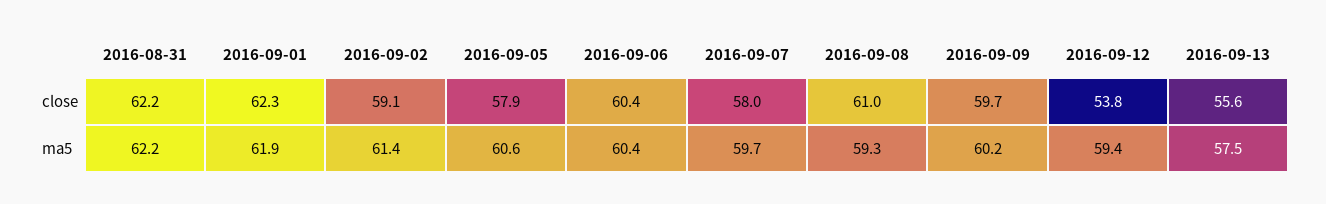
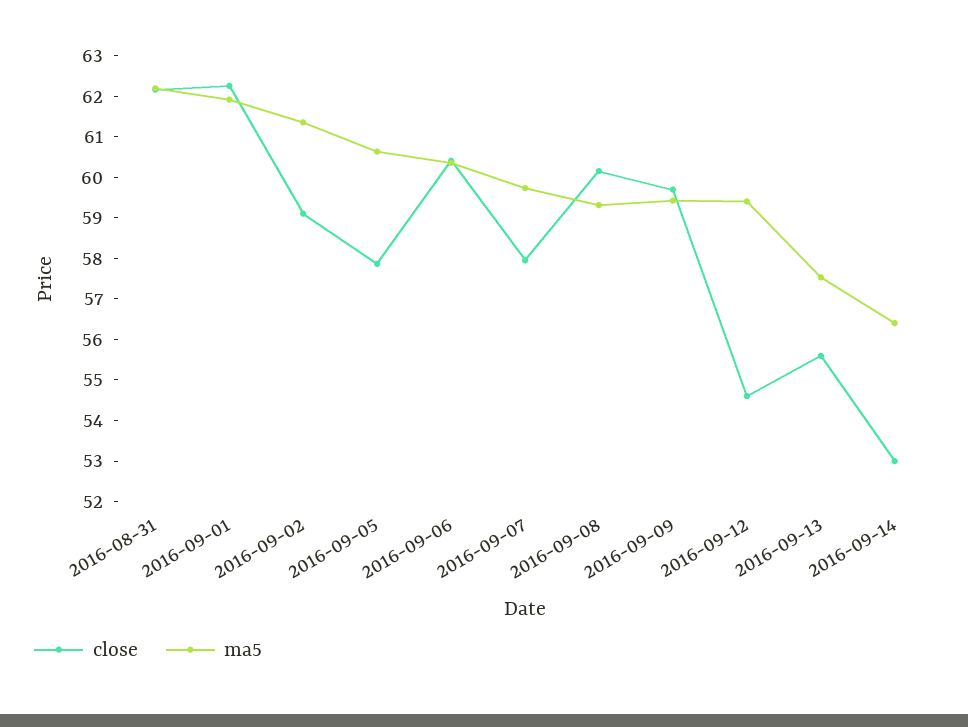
close, 2016-09-08: 61 -> 60.2
close, 2016-09-12: 53.8 -> 54.6
ma5, 2016-09-09: 60.2 -> 59.4
close, 2016-09-14: none -> 53
ma5, 2016-09-14: none -> 56.4

